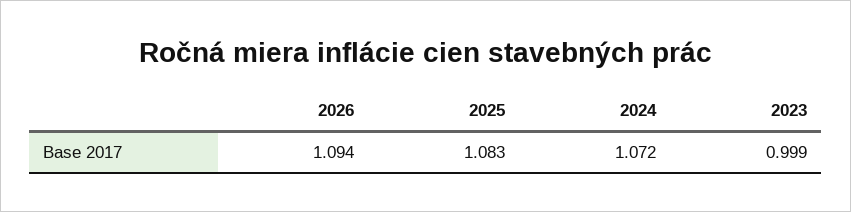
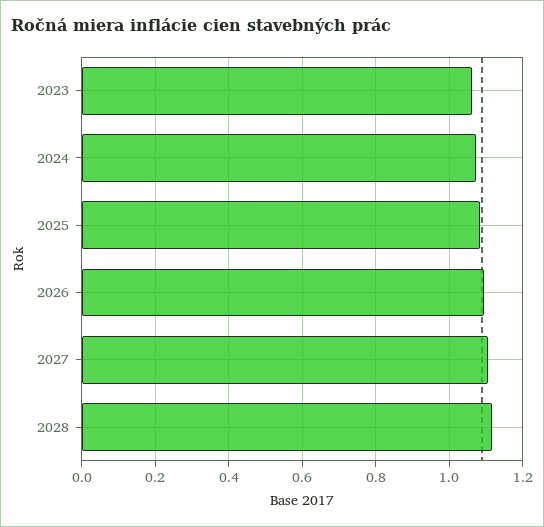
2023: 0.999 -> 1.06
2027: none -> 1.1
2028: none -> 1.12

